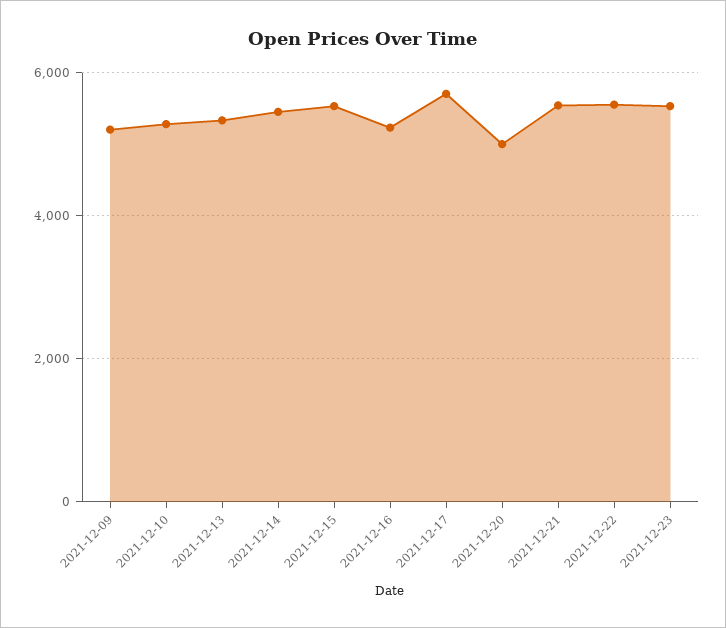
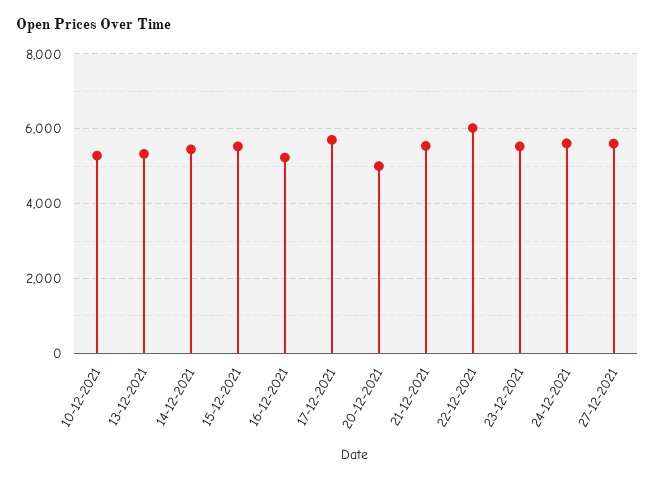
2021-12-09: 5200 -> none
2021-12-22: 5600 -> 6000
24-12-2021: none -> 5600
27-12-2021: none -> 5600

